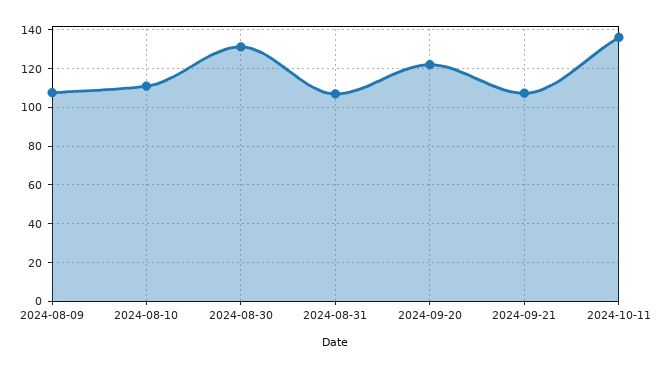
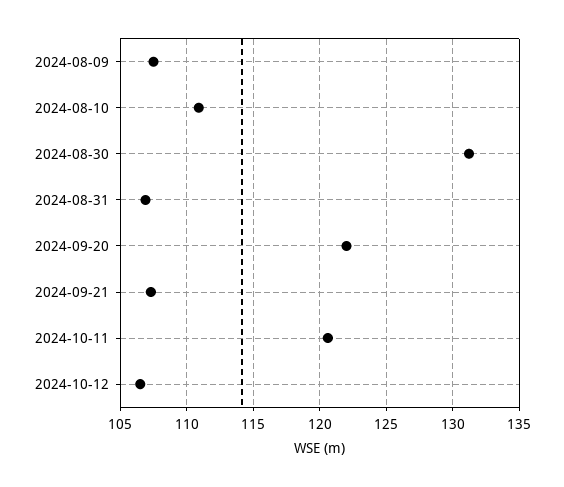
2024-10-11: 135 -> 120.5
2024-10-12: none -> 106.5

